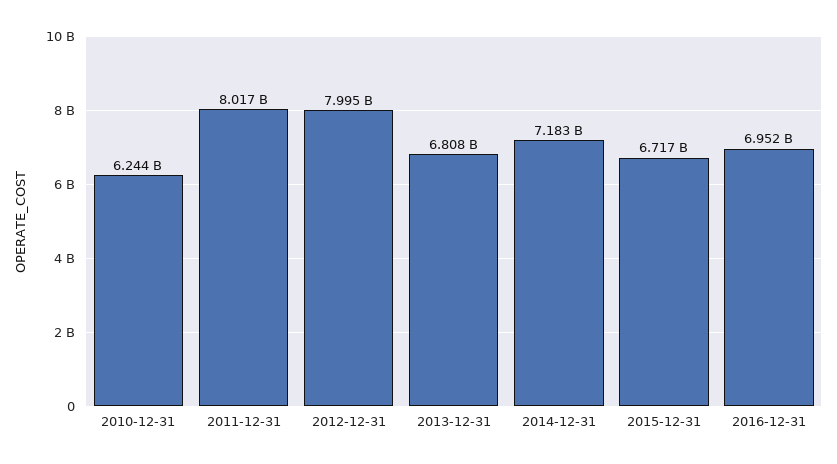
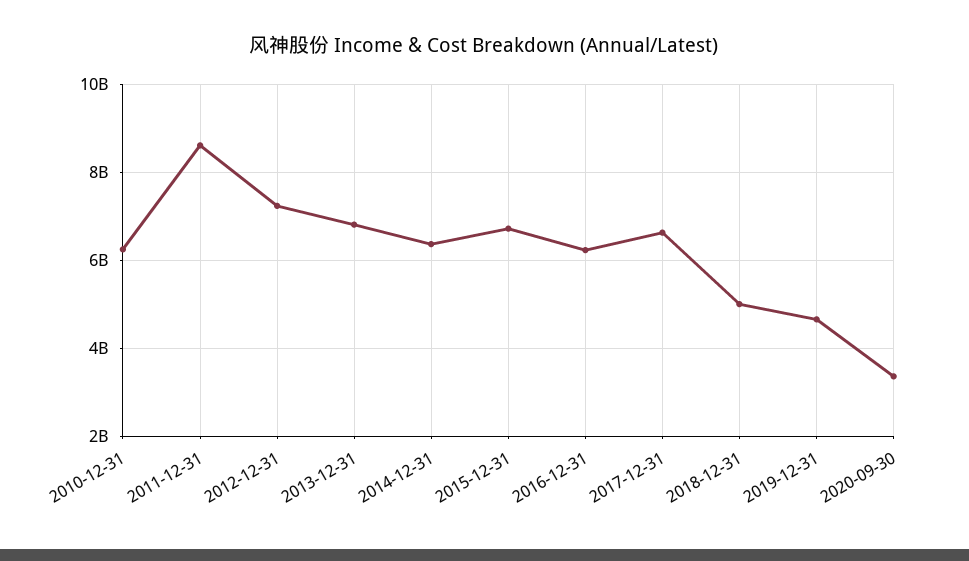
2011-12-31: 8017000000 -> 8600000000
2012-12-31: 7995000000 -> 7200000000
2014-12-31: 7183000000 -> 6400000000
2016-12-31: 6952000000 -> 6200000000
2017-12-31: none -> 6600000000
2018-12-31: none -> 5000000000
2019-12-31: none -> 4600000000
2020-09-30: none -> 3400000000

